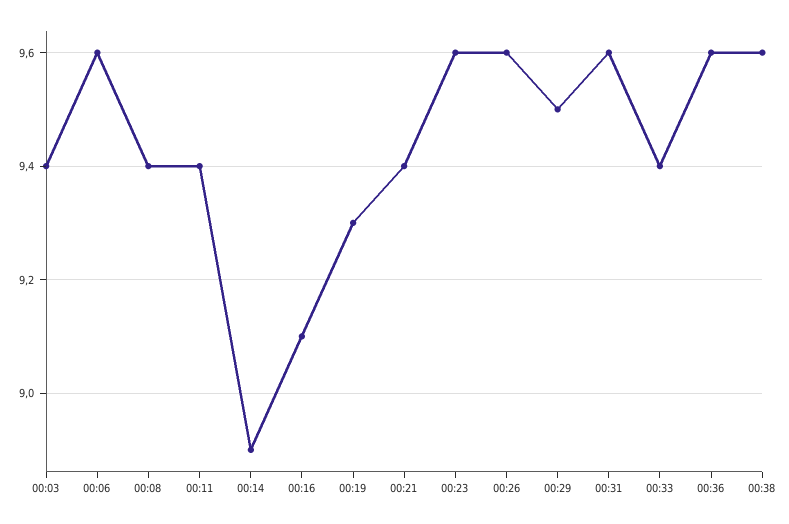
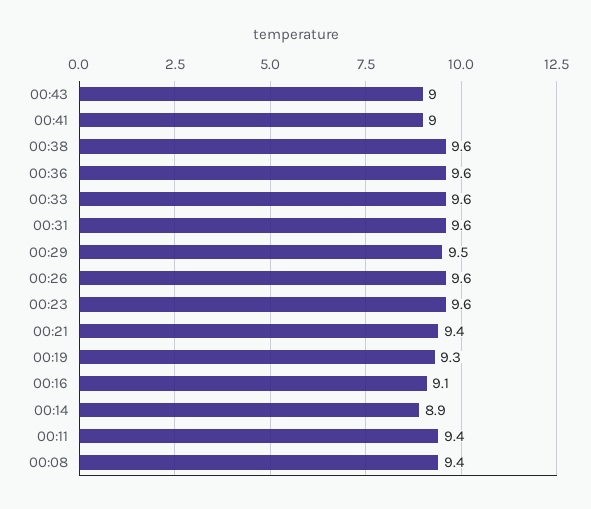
00:03: 9.4 -> none
00:06: 9.6 -> none
00:33: 9.4 -> 9.6
00:43: none -> 9
00:41: none -> 9

